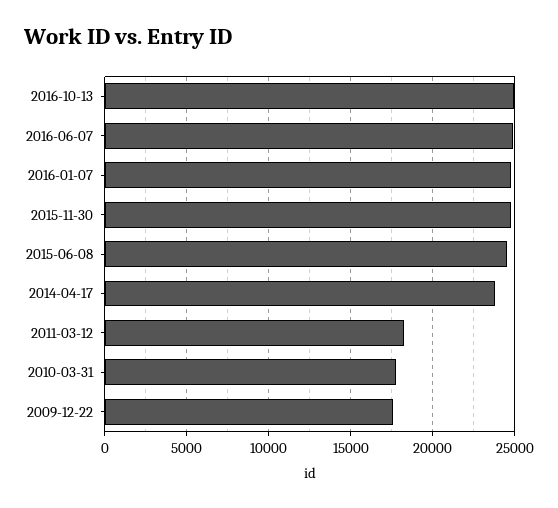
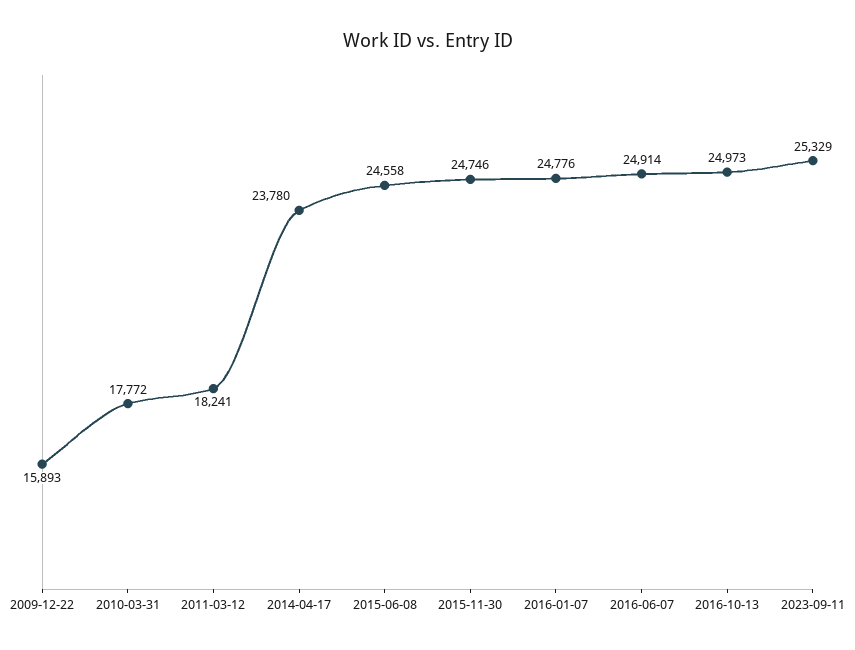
2009-12-22: 17500 -> 15893
2023-09-11: none -> 25329

